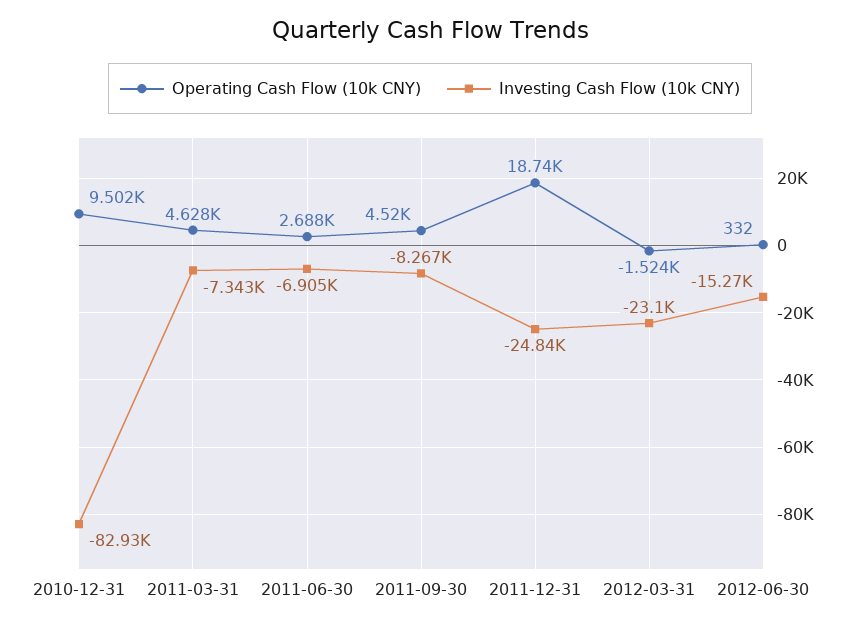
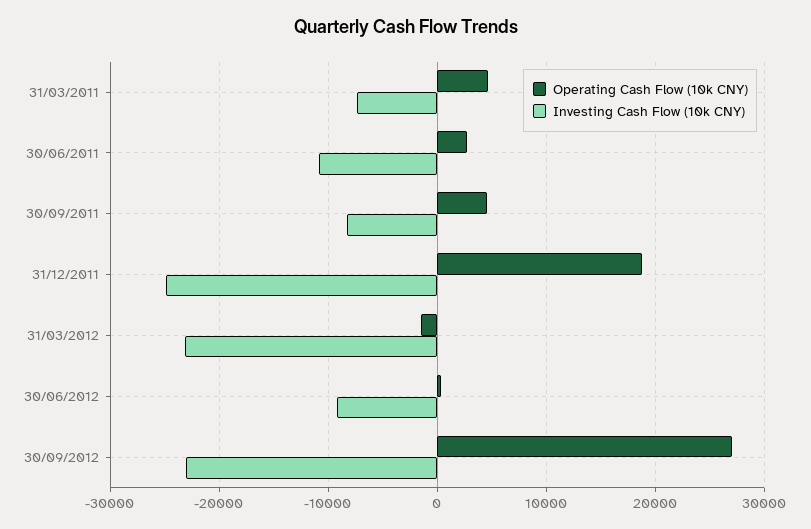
Operating Cash Flow (10k CNY), 2010-12-31: 9502 -> none
Investing Cash Flow (10k CNY), 2010-12-31: -82930 -> none
Investing Cash Flow (10k CNY), 2011-06-30: -6905 -> -11000
Investing Cash Flow (10k CNY), 2012-06-30: -15270 -> -9000
Operating Cash Flow (10k CNY), 30/09/2012: none -> 27000
Investing Cash Flow (10k CNY), 30/09/2012: none -> -23000

